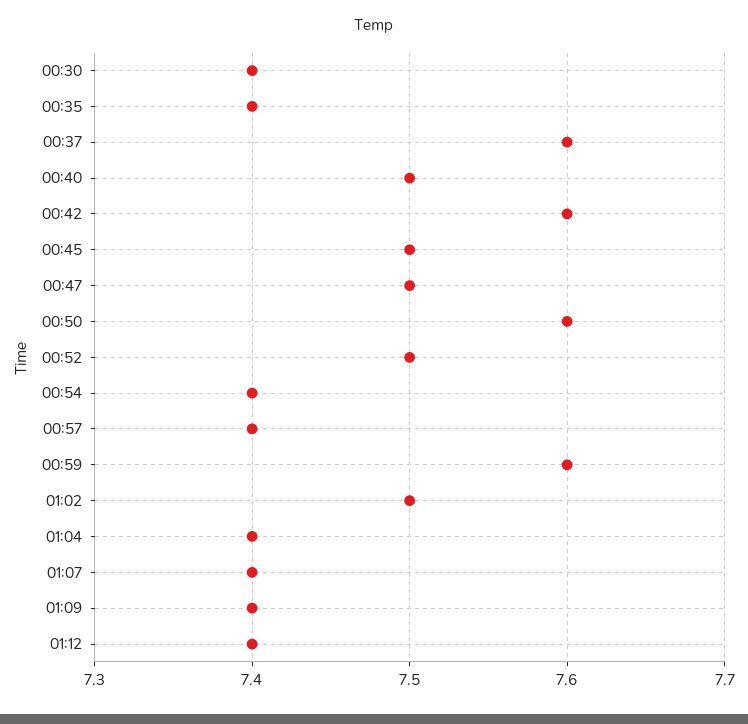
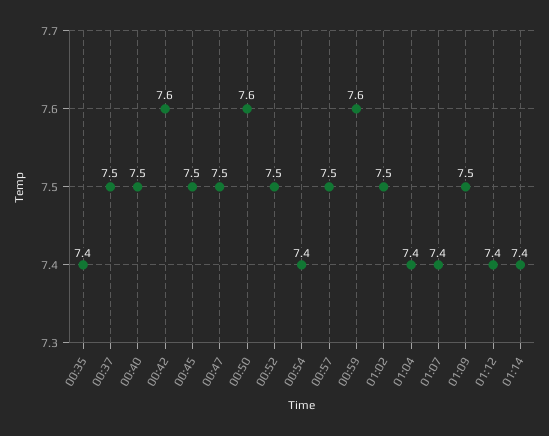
00:30: 7.4 -> none
00:37: 7.6 -> 7.5
00:57: 7.4 -> 7.5
01:09: 7.4 -> 7.5
01:14: none -> 7.4

